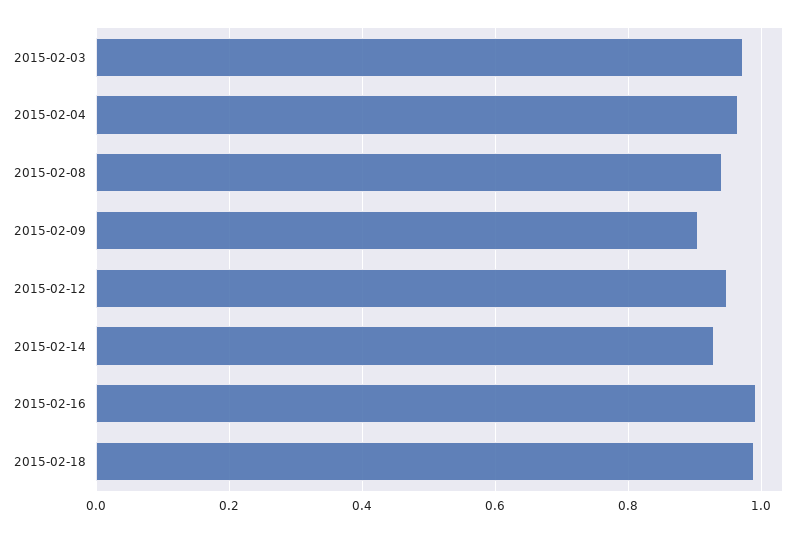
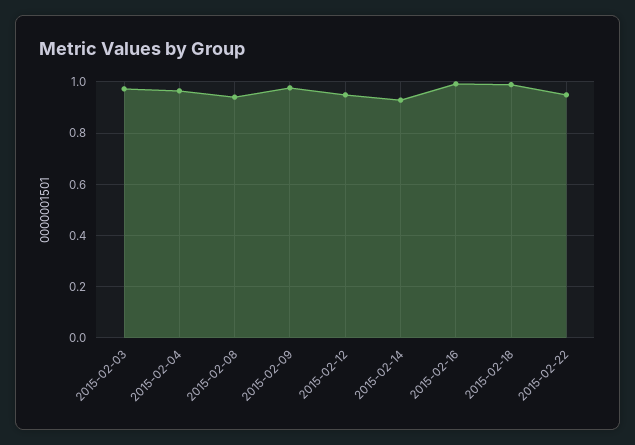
2015-02-09: 0.9 -> 0.975
2015-02-22: none -> 0.95

